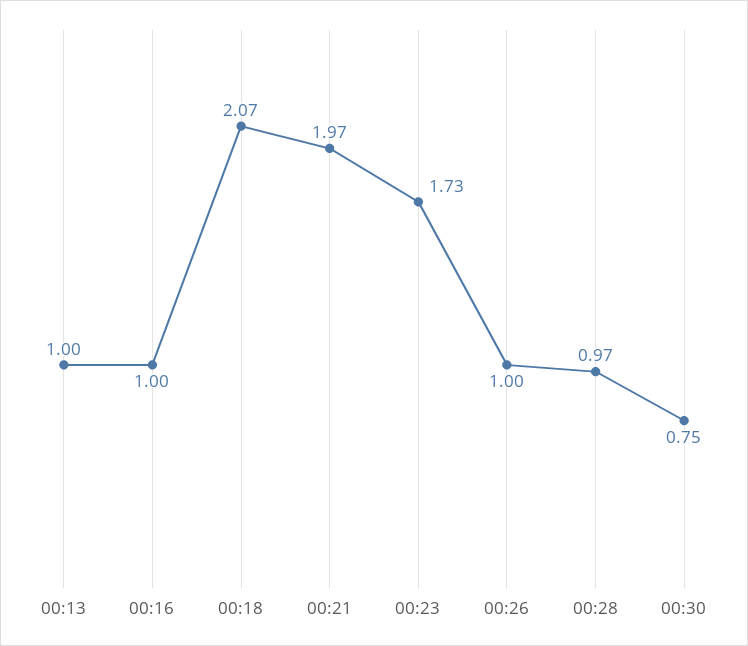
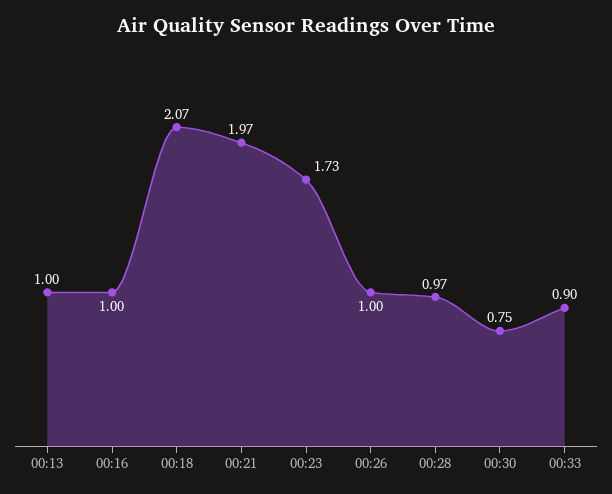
00:33: none -> 0.9

